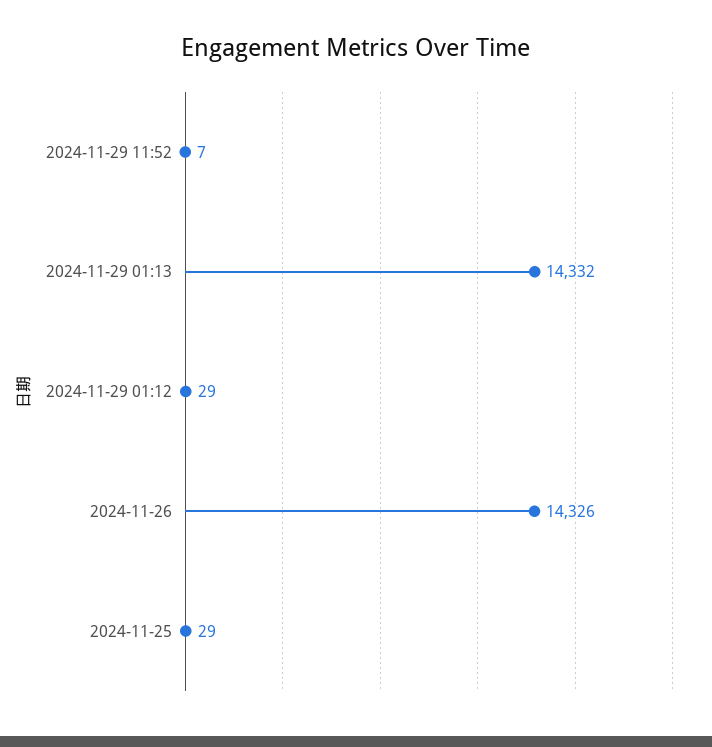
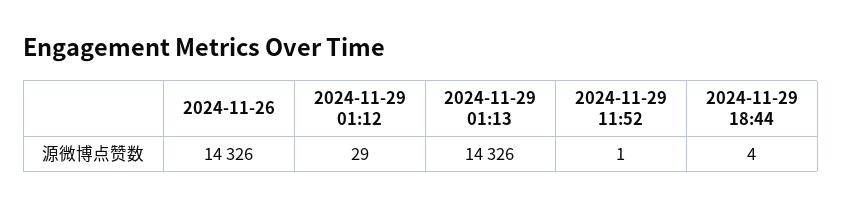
2024-11-29 11:52: 7 -> 1
2024-11-29 01:13: 14332 -> 14326
2024-11-25: 29 -> none
2024-11-29 18:44: none -> 4

